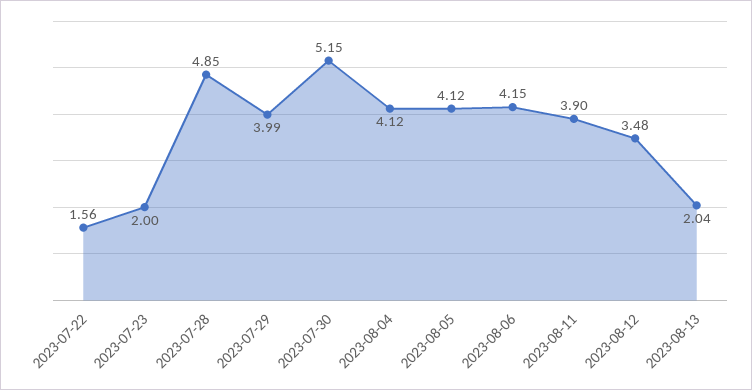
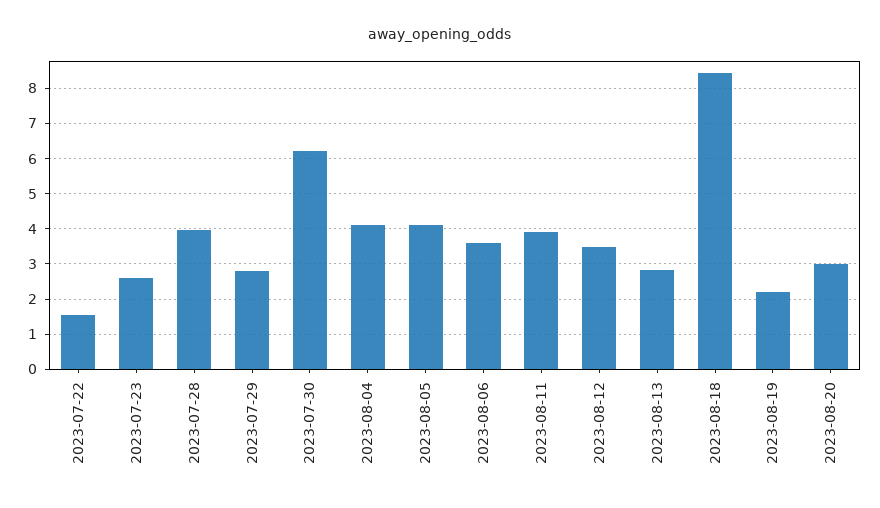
2023-07-23: 2 -> 2.6
2023-07-28: 4.85 -> 4
2023-07-29: 3.99 -> 2.8
2023-07-30: 5.15 -> 6.2
2023-08-06: 4.15 -> 3.6
2023-08-13: 2.04 -> 2.8
2023-08-18: none -> 8.4
2023-08-19: none -> 2.2
2023-08-20: none -> 3

